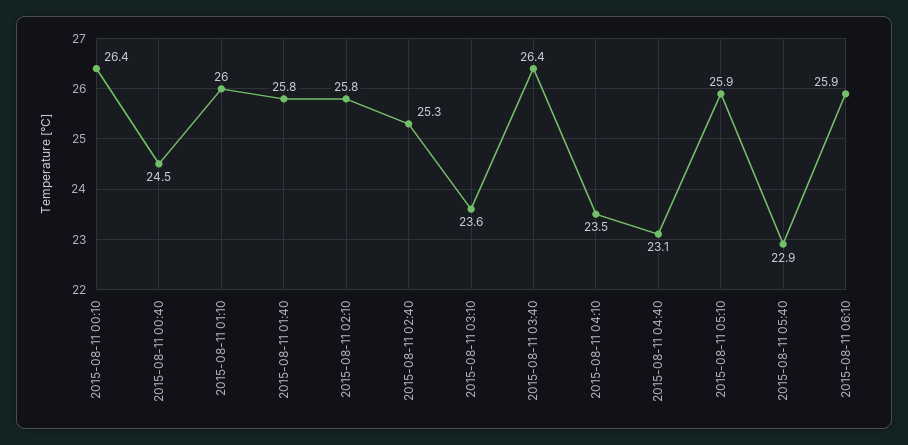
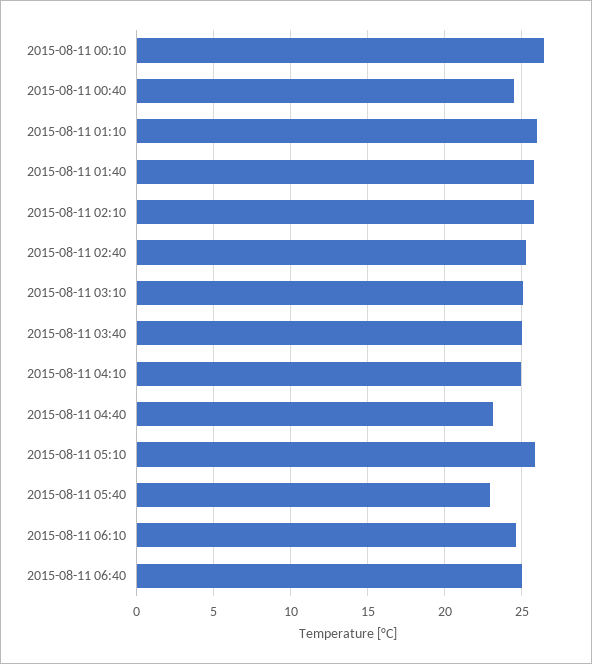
2015-08-11 03:10: 23.6 -> 25
2015-08-11 03:40: 26.4 -> 25
2015-08-11 04:10: 23.5 -> 25
2015-08-11 06:10: 25.9 -> 24.5
2015-08-11 06:40: none -> 25

